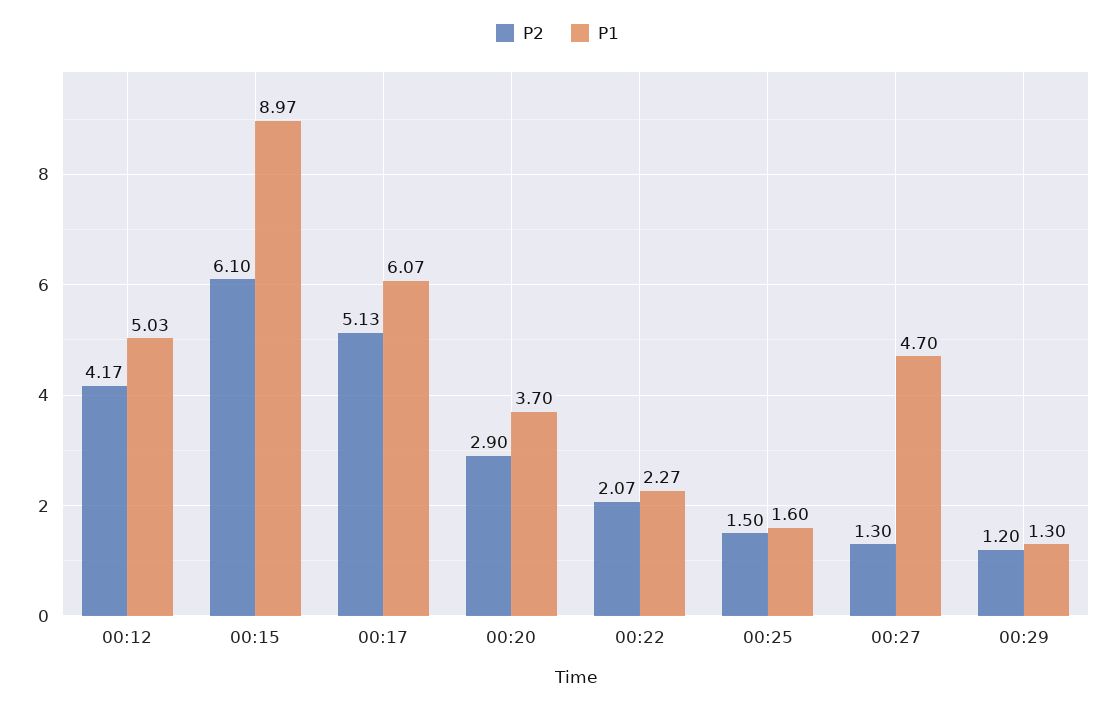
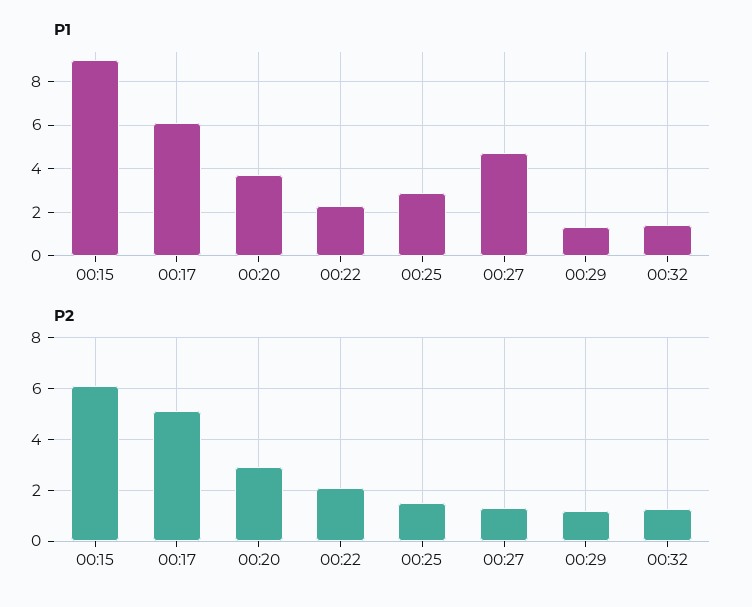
P2, 00:12: 4.17 -> none
P1, 00:12: 5.03 -> none
P1, 00:25: 1.6 -> 3
P1, 00:32: none -> 1.5
P2, 00:32: none -> 1.25

